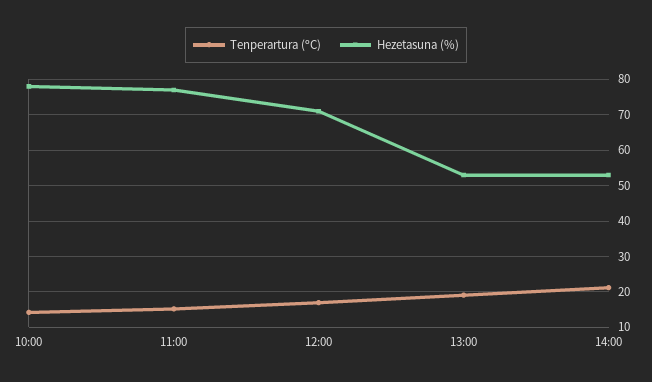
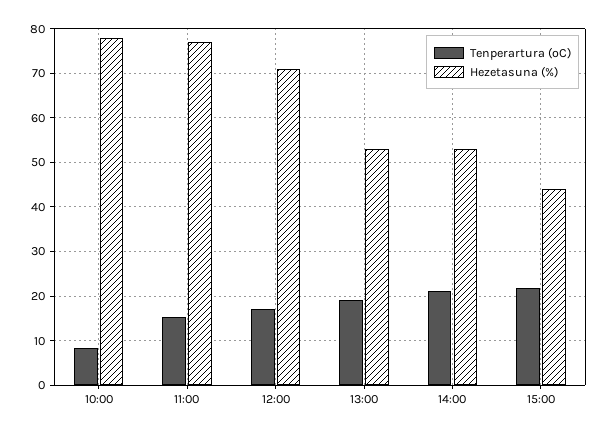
Tenperartura (ºC), 10:00: 14 -> 8
Tenperartura (ºC), 15:00: none -> 22
Hezetasuna (%), 15:00: none -> 44

